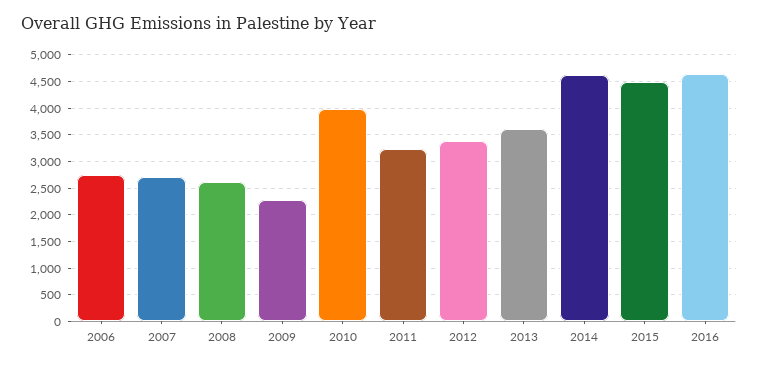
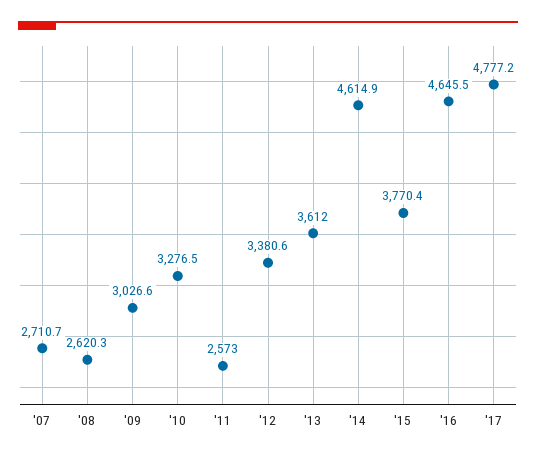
2006: 2750 -> none
2009: 2250 -> 3026.6
2010: 4000 -> 3276.5
2011: 3250 -> 2573
2015: 4500 -> 3770.4
'17: none -> 4777.2

